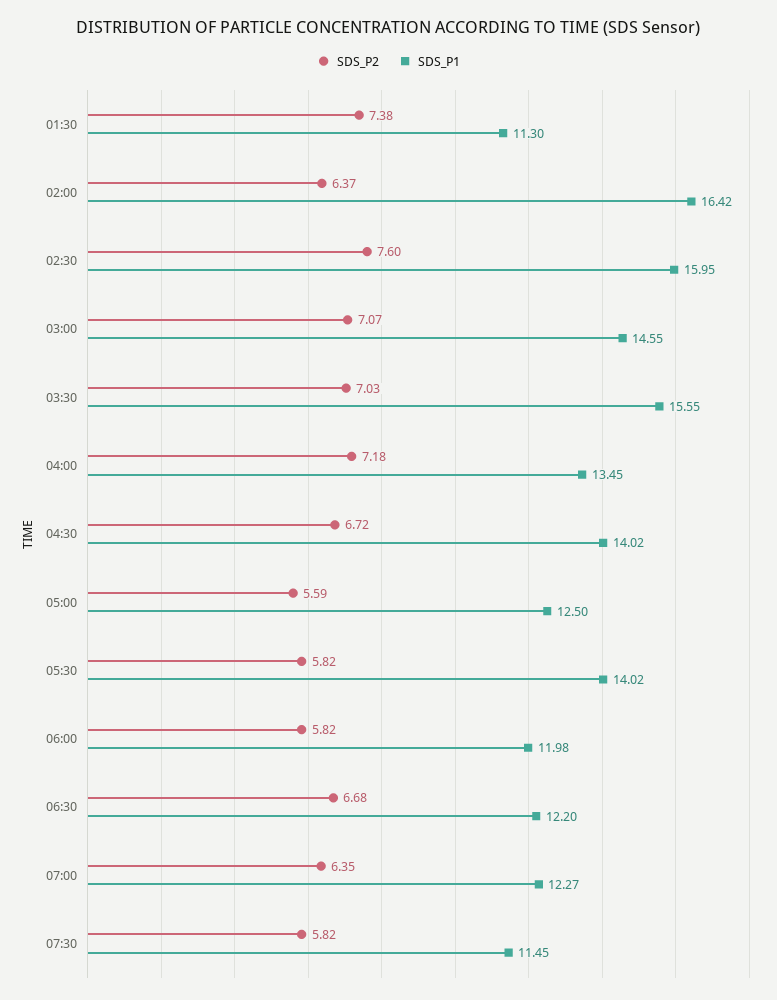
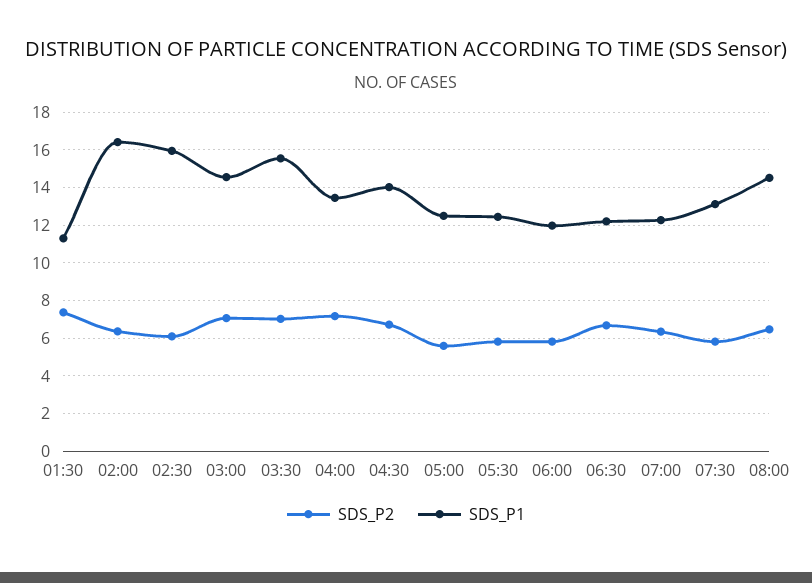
SDS_P2, 02:30: 7.6 -> 6
SDS_P1, 05:30: 14.02 -> 12.5
SDS_P1, 07:30: 11.45 -> 13
SDS_P2, 08:00: none -> 6.5
SDS_P1, 08:00: none -> 14.5

